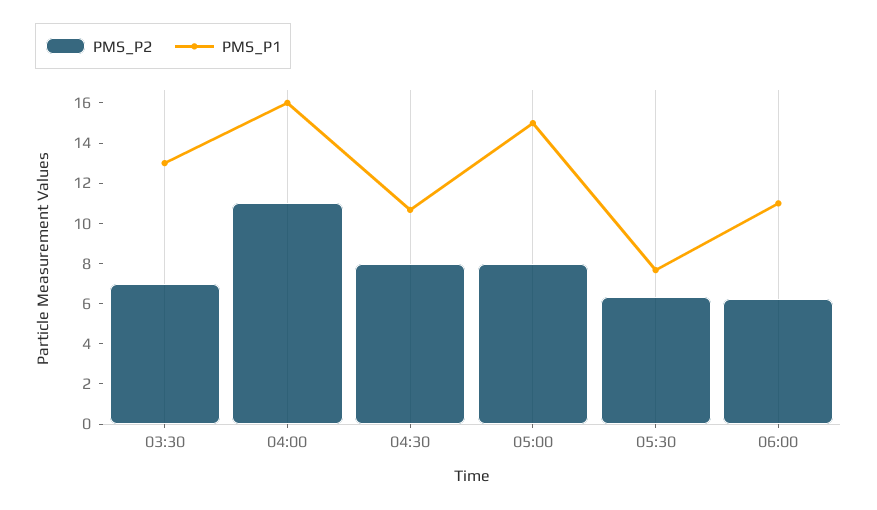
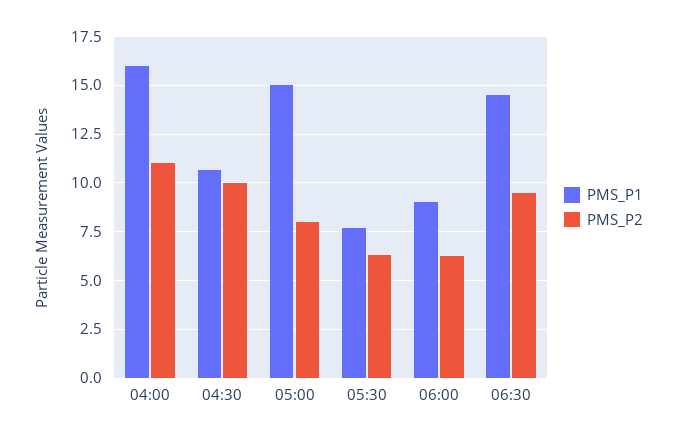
PMS_P2, 03:30: 7 -> none
PMS_P1, 03:30: 13 -> none
PMS_P2, 04:30: 8 -> 10
PMS_P1, 06:00: 11 -> 9
PMS_P1, 06:30: none -> 14.5
PMS_P2, 06:30: none -> 9.5

